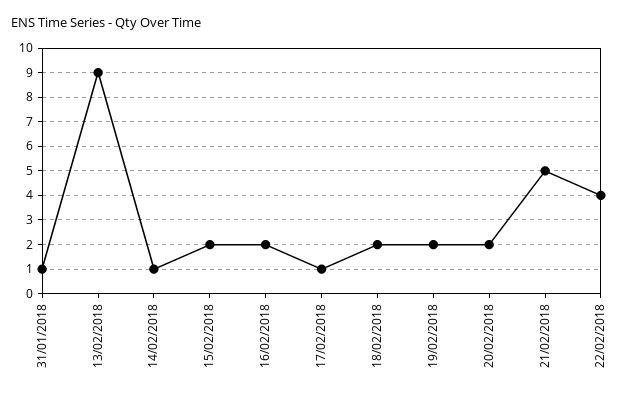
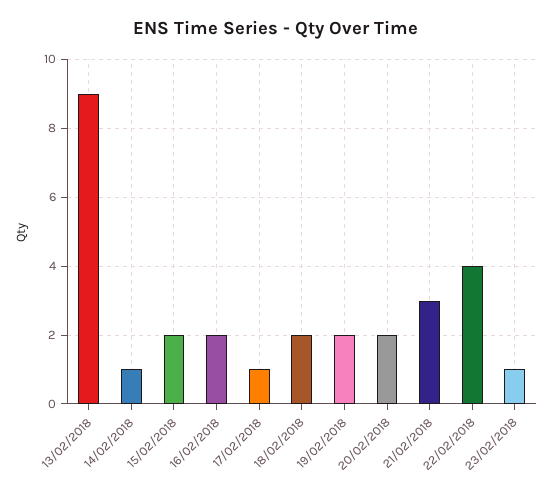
31/01/2018: 1 -> none
21/02/2018: 5 -> 3
23/02/2018: none -> 1

